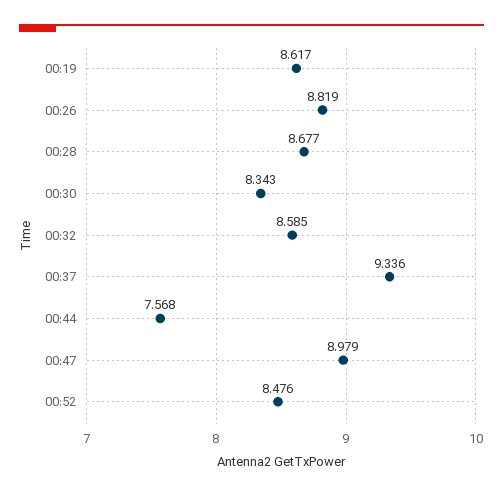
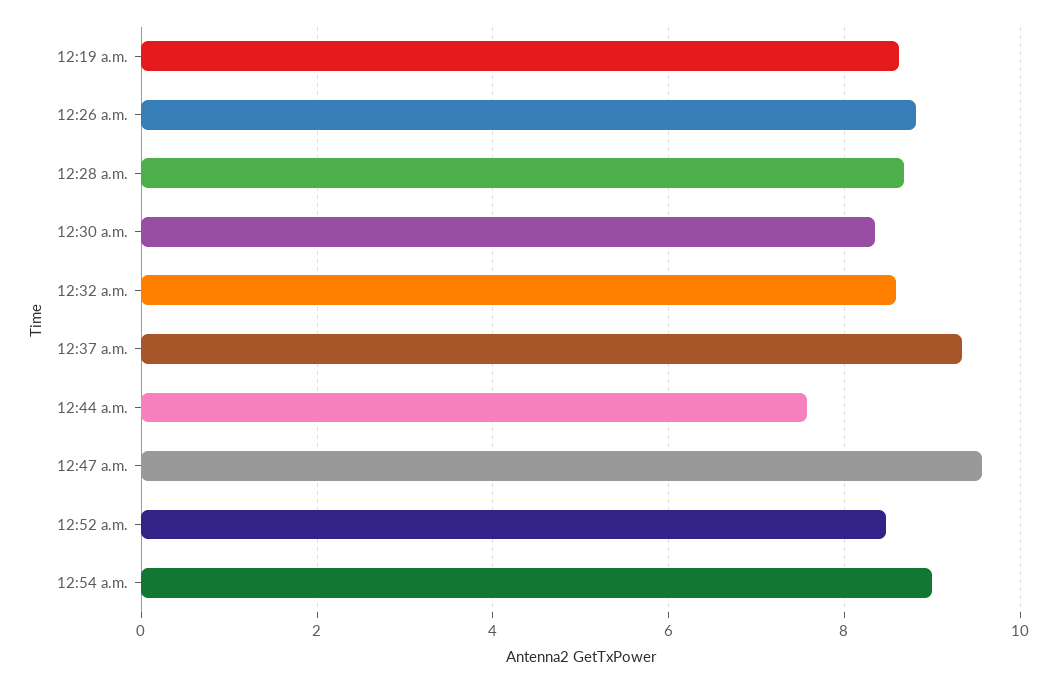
00:47: 8.979 -> 9.6
12:54 a.m.: none -> 9

